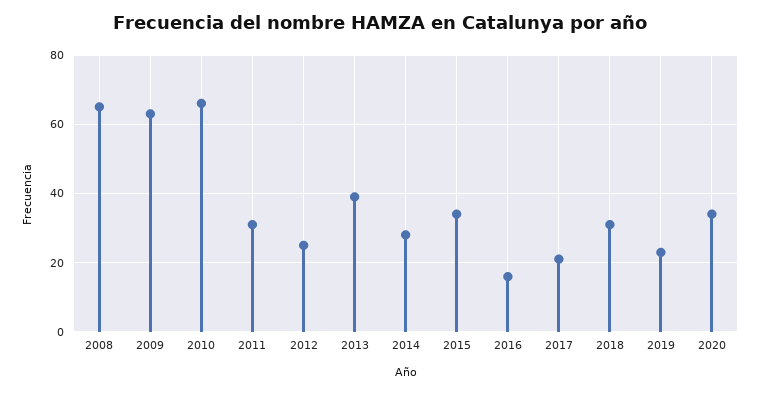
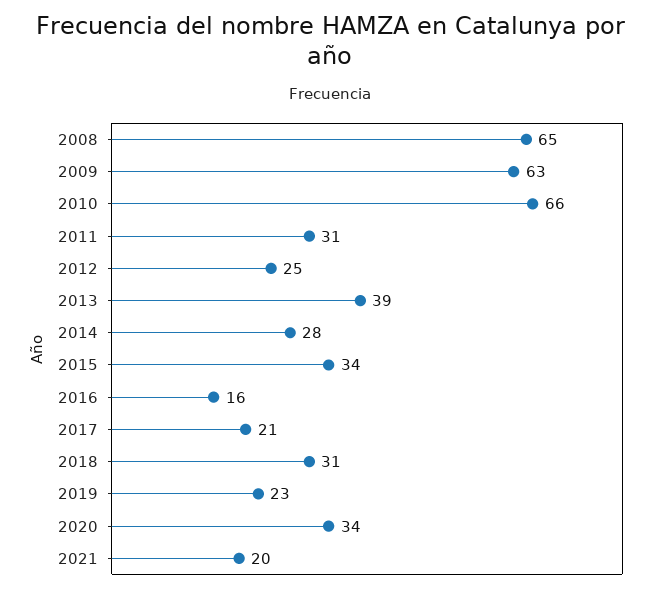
2021: none -> 20

